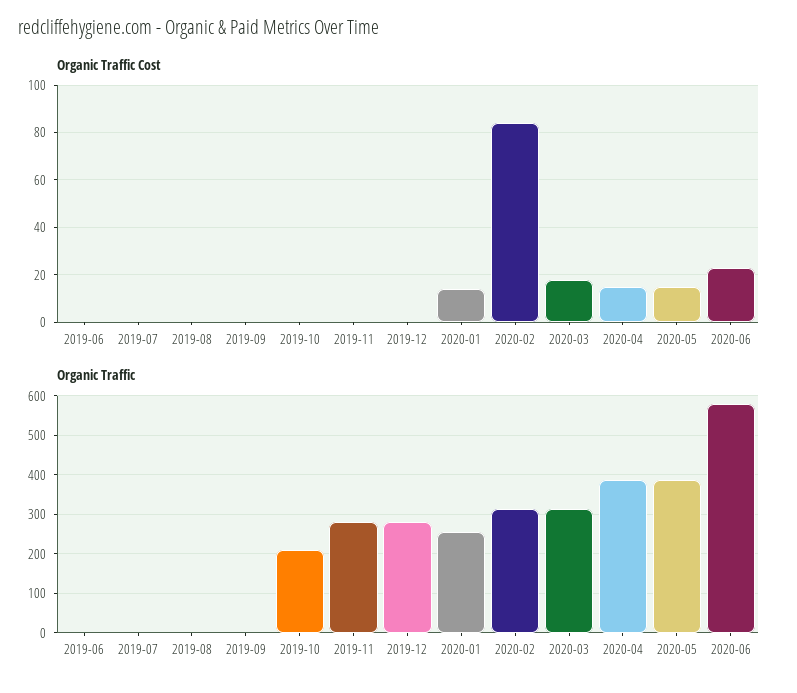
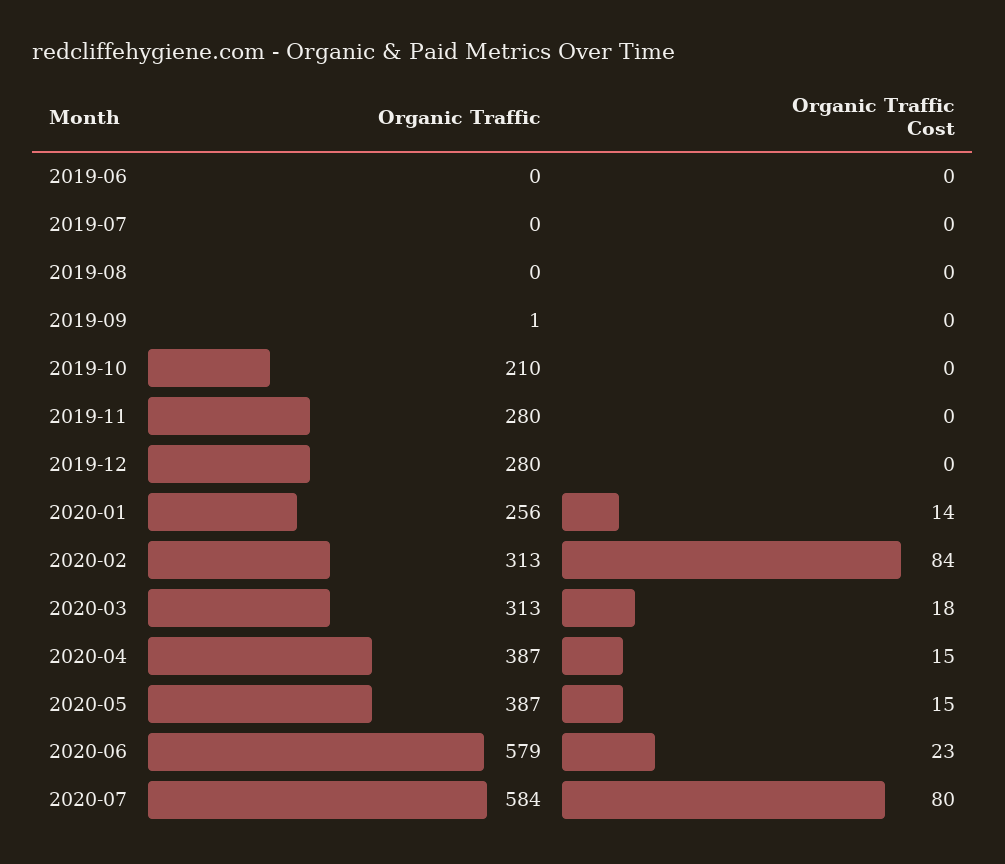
Organic Traffic, 2020-07: none -> 584
Organic Traffic Cost, 2020-07: none -> 80

